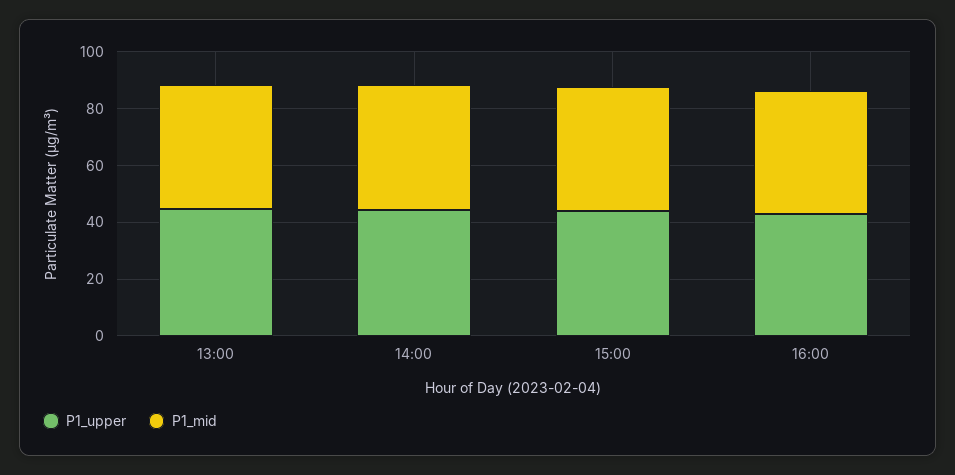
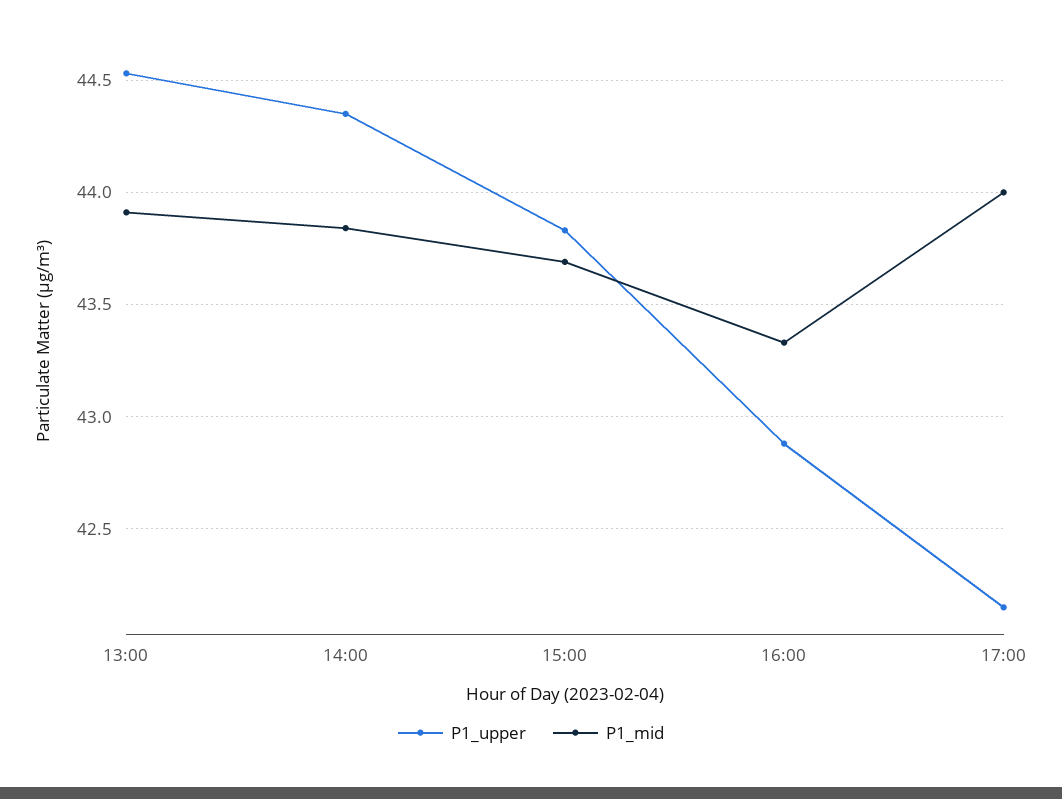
P1_upper, 17:00: none -> 42.15
P1_mid, 17:00: none -> 44

